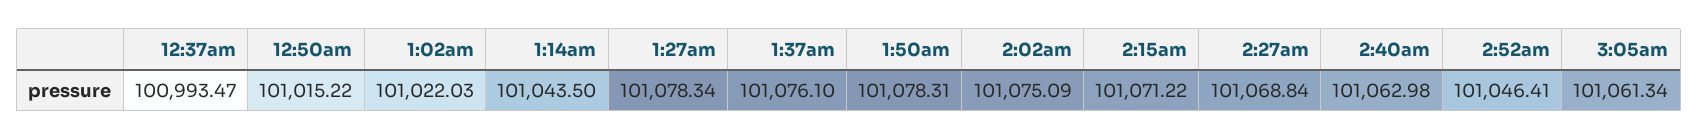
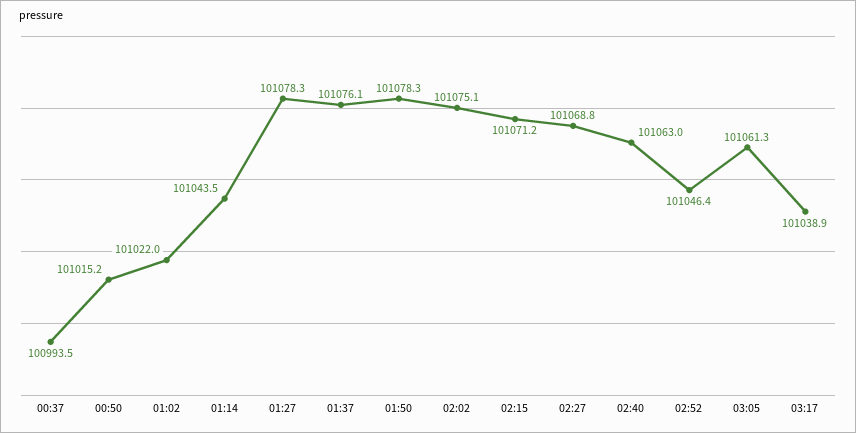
03:17: none -> 101038.9

